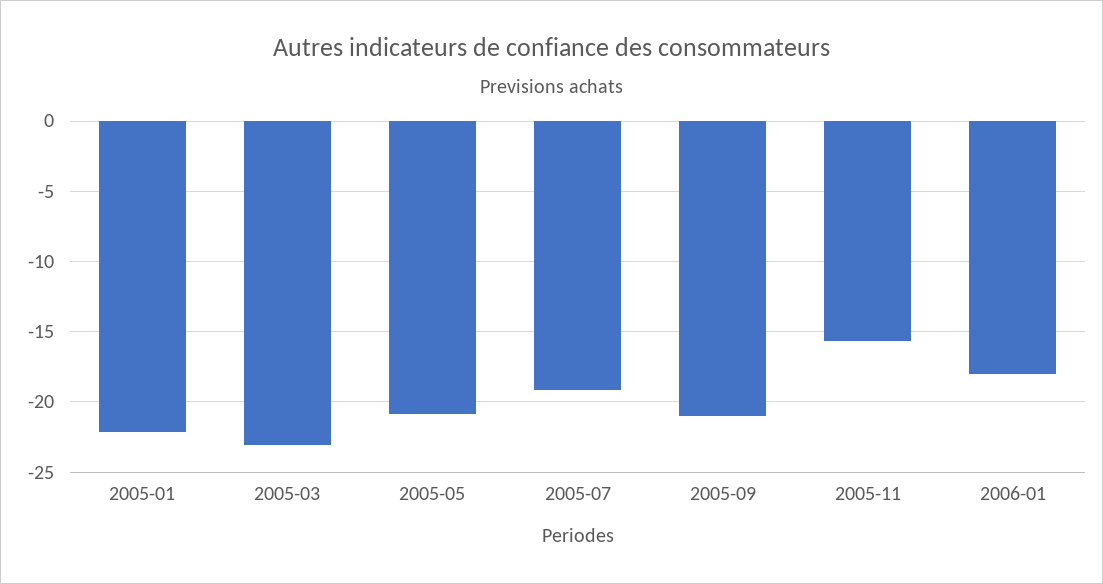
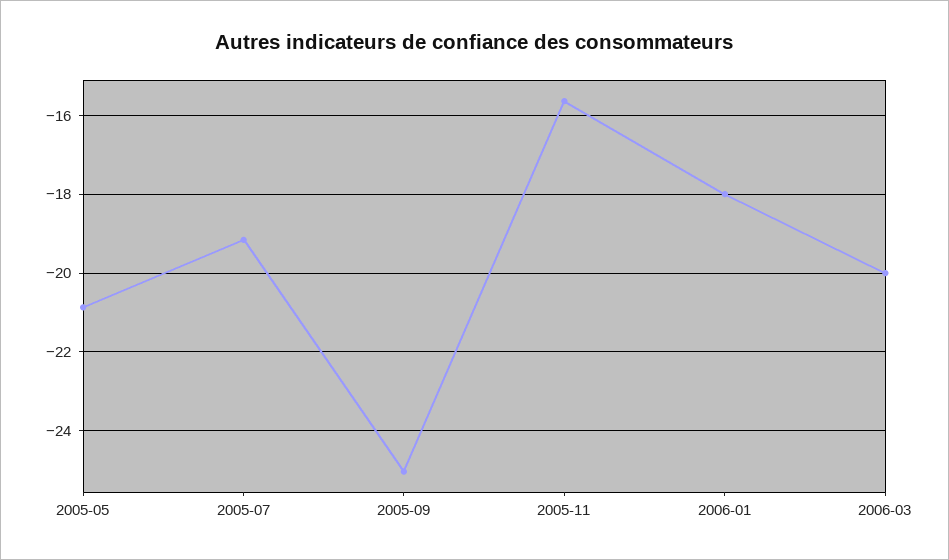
2005-01: -22 -> none
2005-03: -23 -> none
2005-09: -21 -> -25
2006-03: none -> -20

